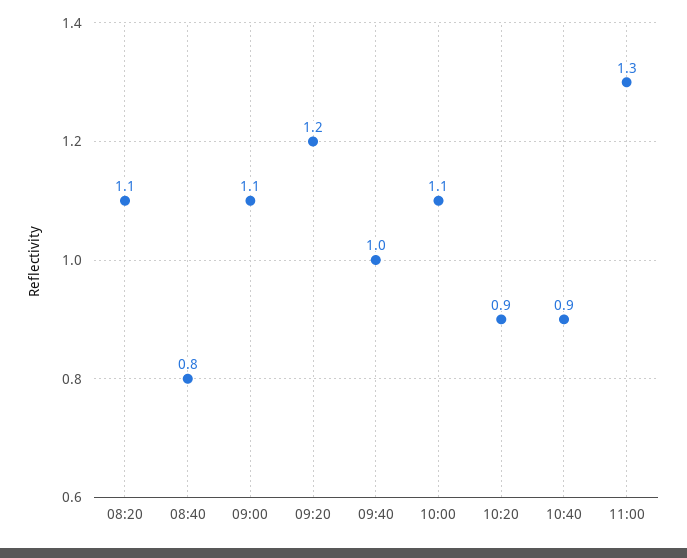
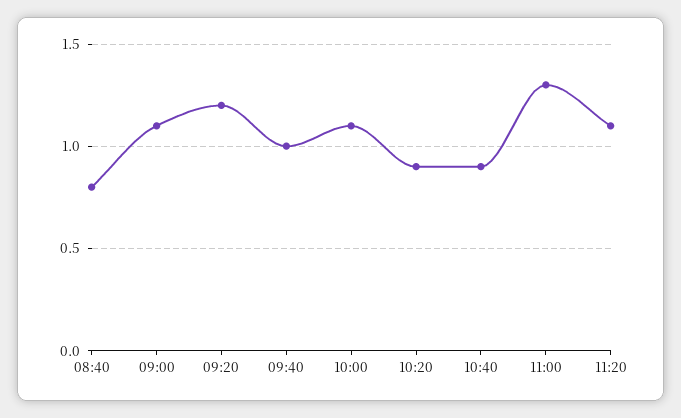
08:20: 1.1 -> none
11:20: none -> 1.1

